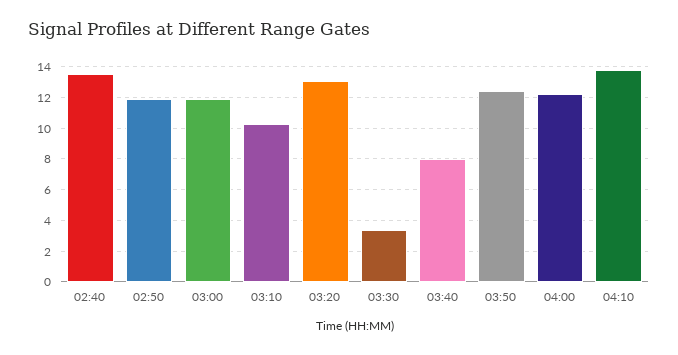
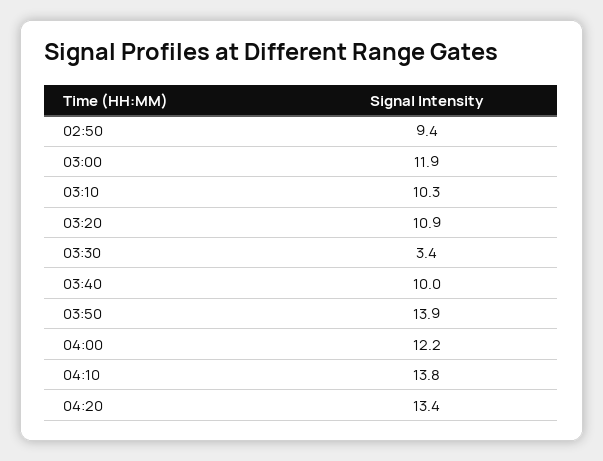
02:40: 13.5 -> none
02:50: 12 -> 9.4
03:20: 13 -> 10.9
03:40: 8 -> 10
03:50: 12.5 -> 13.9
04:20: none -> 13.4

